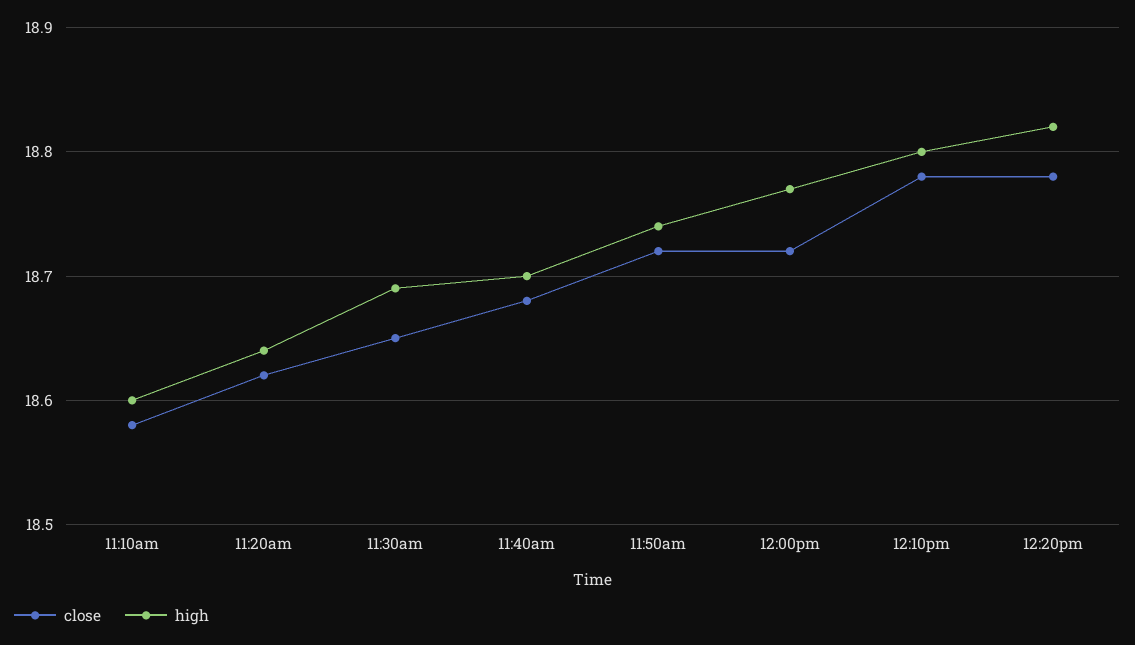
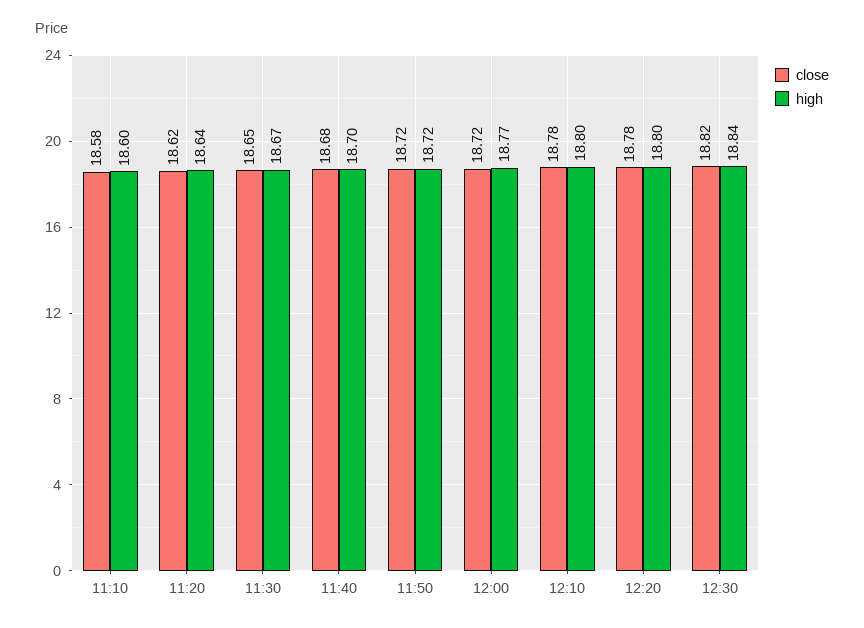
high, 11:30am: 18.69 -> 18.67
high, 11:50am: 18.74 -> 18.72
high, 12:20pm: 18.82 -> 18.8
close, 12:30: none -> 18.82
high, 12:30: none -> 18.84

